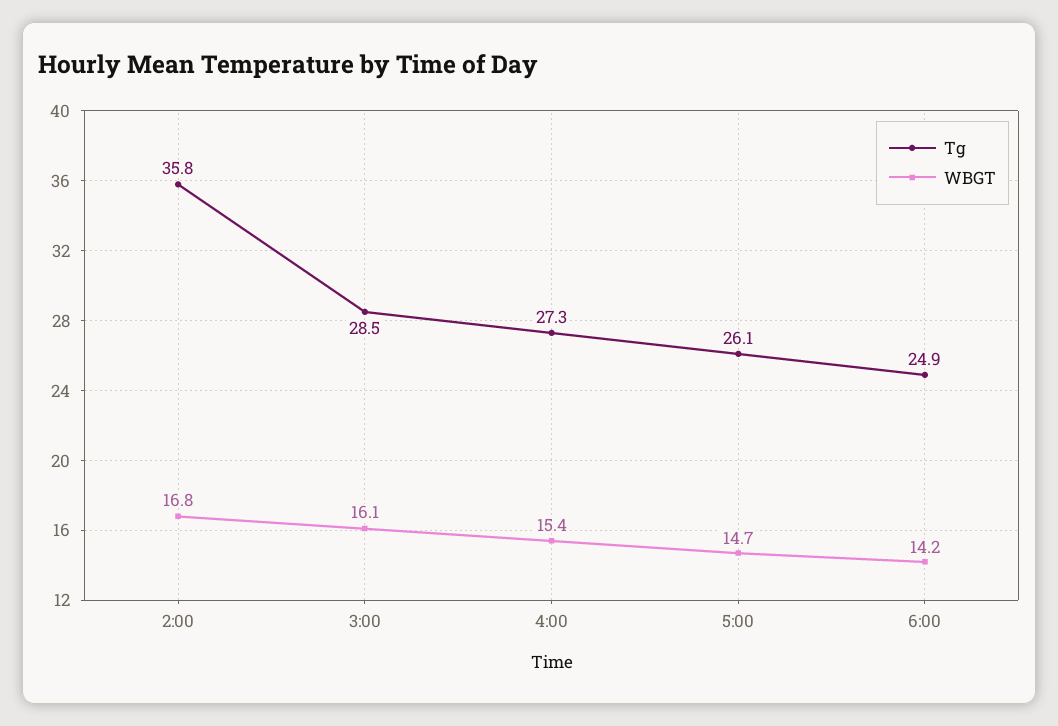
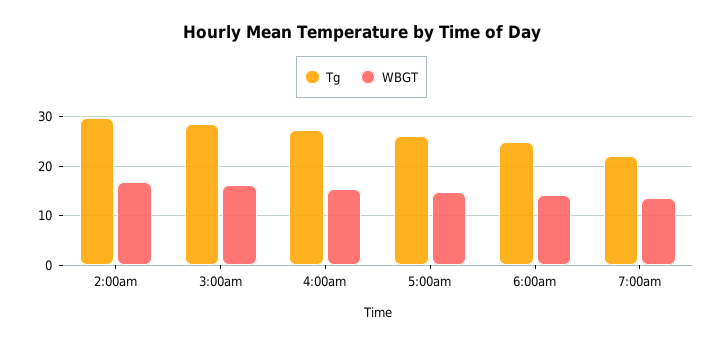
Tg, 2:00: 35.8 -> 30
Tg, 7:00am: none -> 22
WBGT, 7:00am: none -> 14

